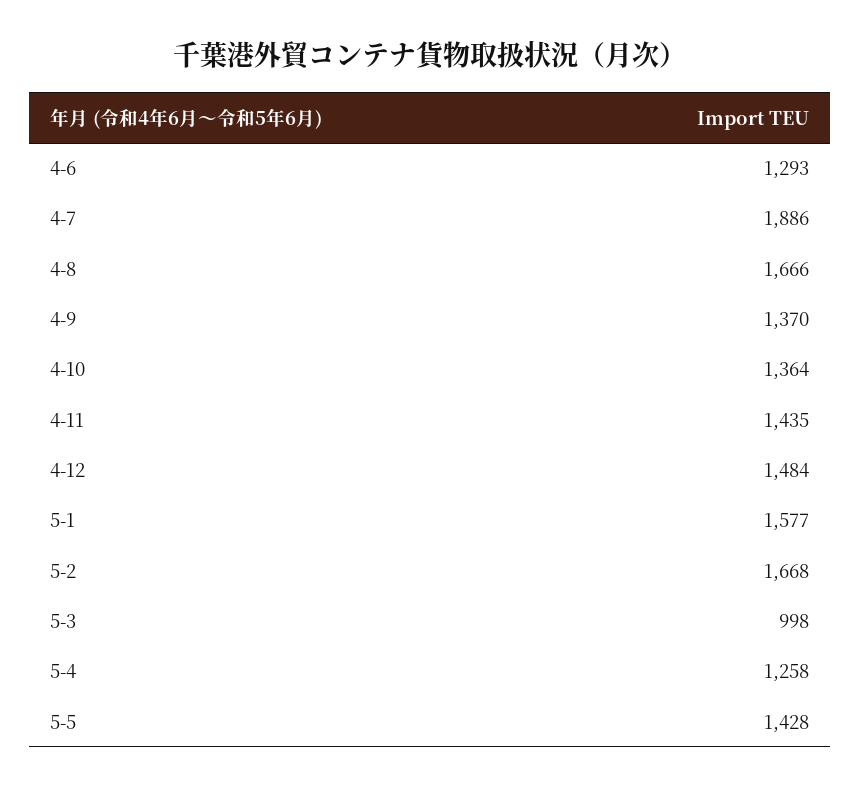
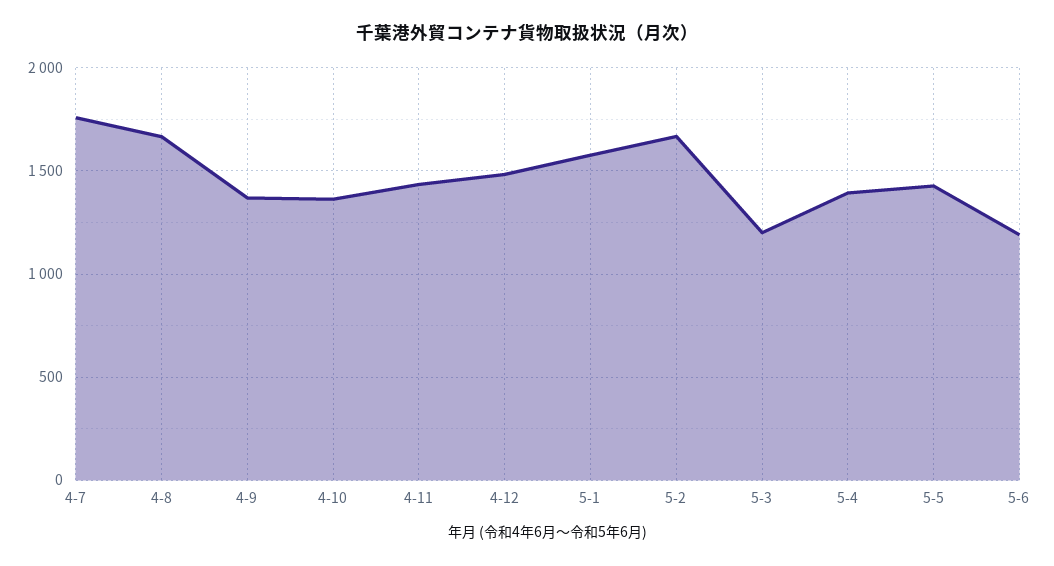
4-6: 1293 -> none
4-7: 1886 -> 1750
5-3: 998 -> 1200
5-4: 1258 -> 1400
5-6: none -> 1200

